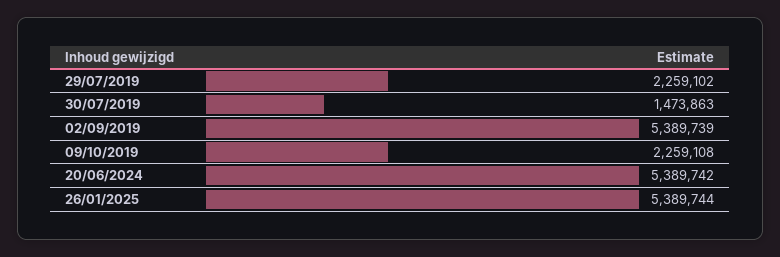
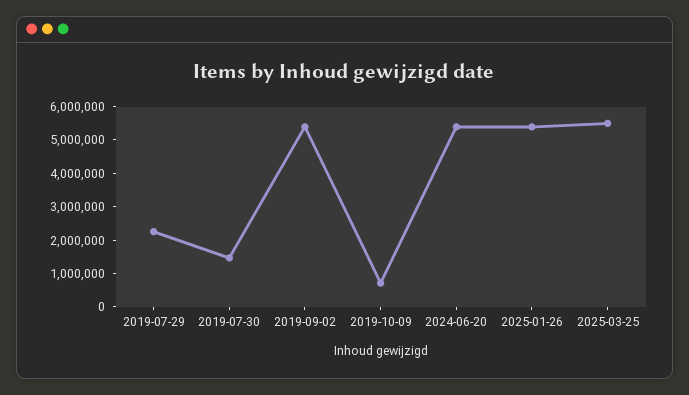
09/10/2019: 2259108 -> 750000
2025-03-25: none -> 5500000

